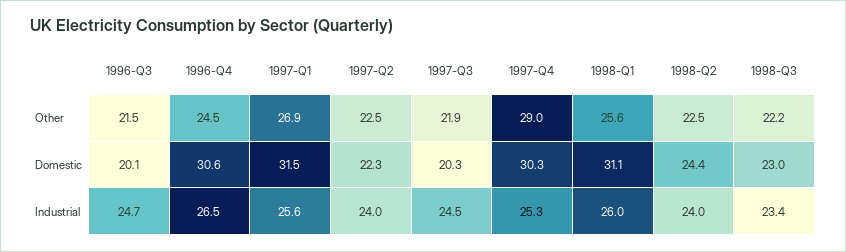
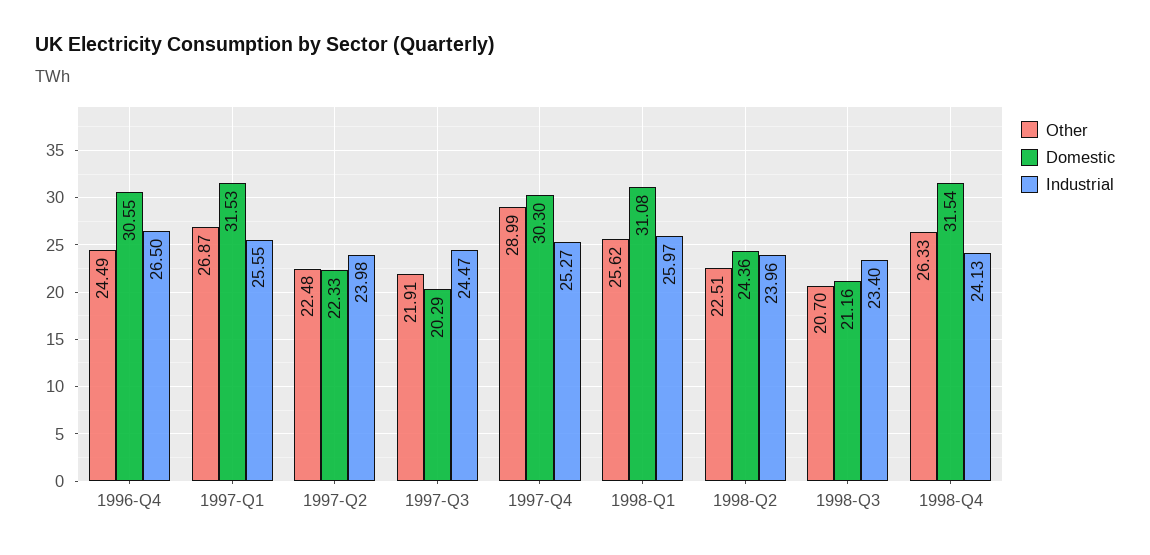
Other, 1996-Q3: 21.5 -> none
Other, 1998-Q3: 22.2 -> 20.7
Domestic, 1996-Q3: 20.1 -> none
Domestic, 1998-Q3: 23 -> 21.16
Industrial, 1996-Q3: 24.7 -> none
Other, 1998-Q4: none -> 26.33
Domestic, 1998-Q4: none -> 31.54
Industrial, 1998-Q4: none -> 24.13

